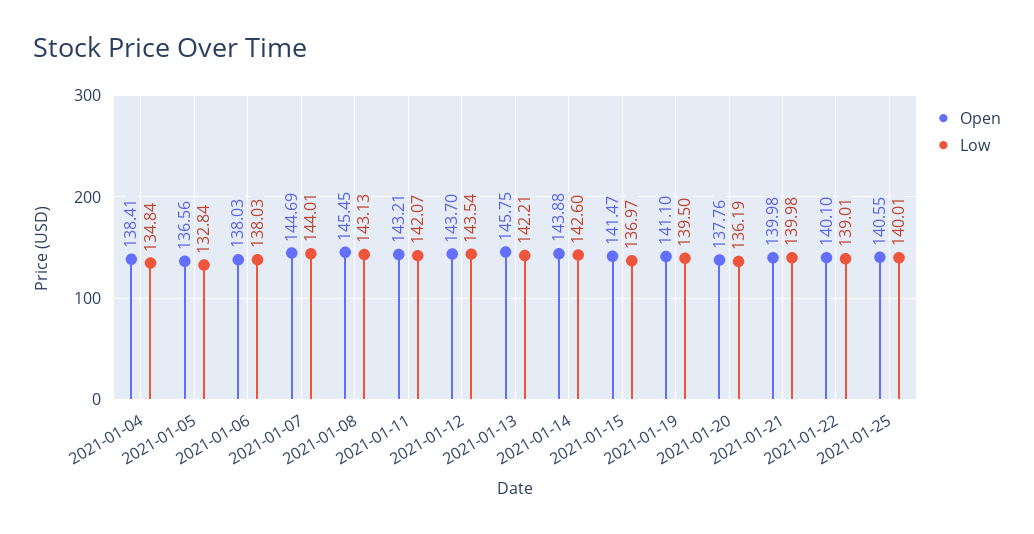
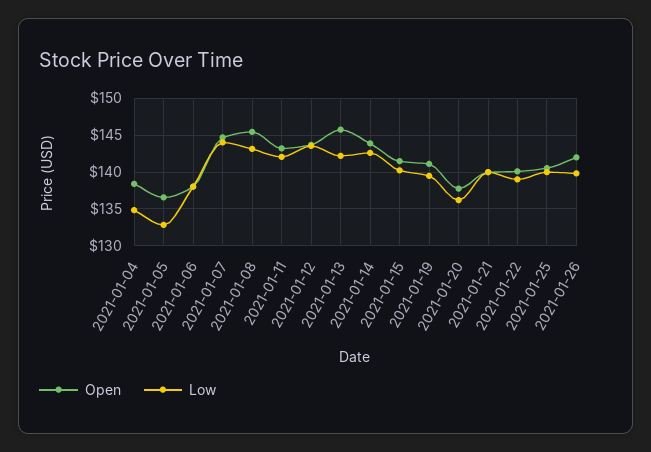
Low, 2021-01-15: 136.97 -> 140
Open, 2021-01-26: none -> 142
Low, 2021-01-26: none -> 140

